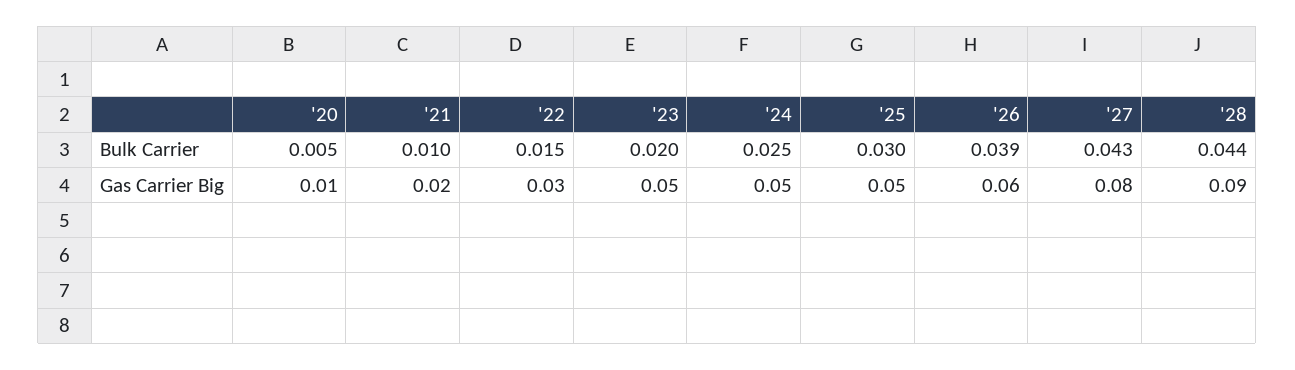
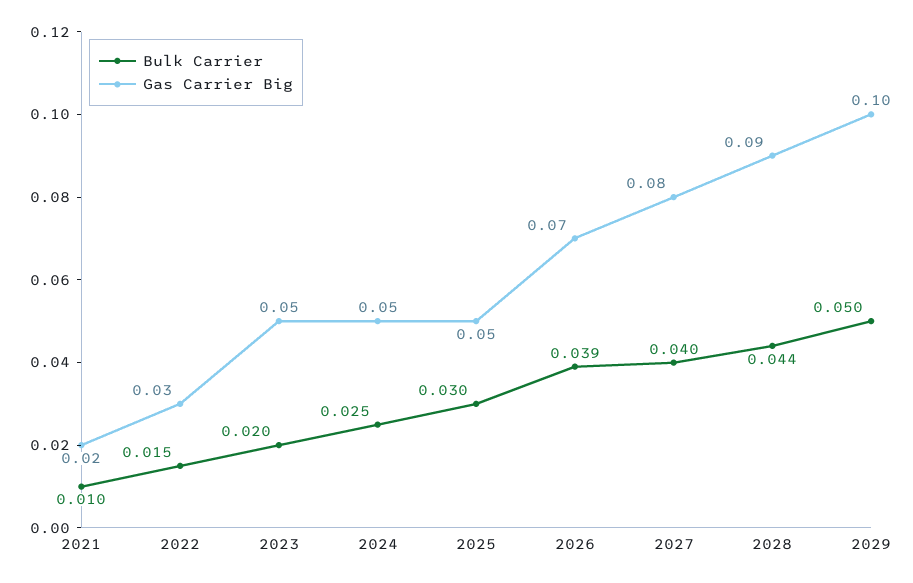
Bulk Carrier, '20: 0.005 -> none
Bulk Carrier, '27: 0.043 -> 0.04
Gas Carrier Big, '20: 0.01 -> none
Gas Carrier Big, '26: 0.06 -> 0.07
Bulk Carrier, 2029: none -> 0.05
Gas Carrier Big, 2029: none -> 0.1

